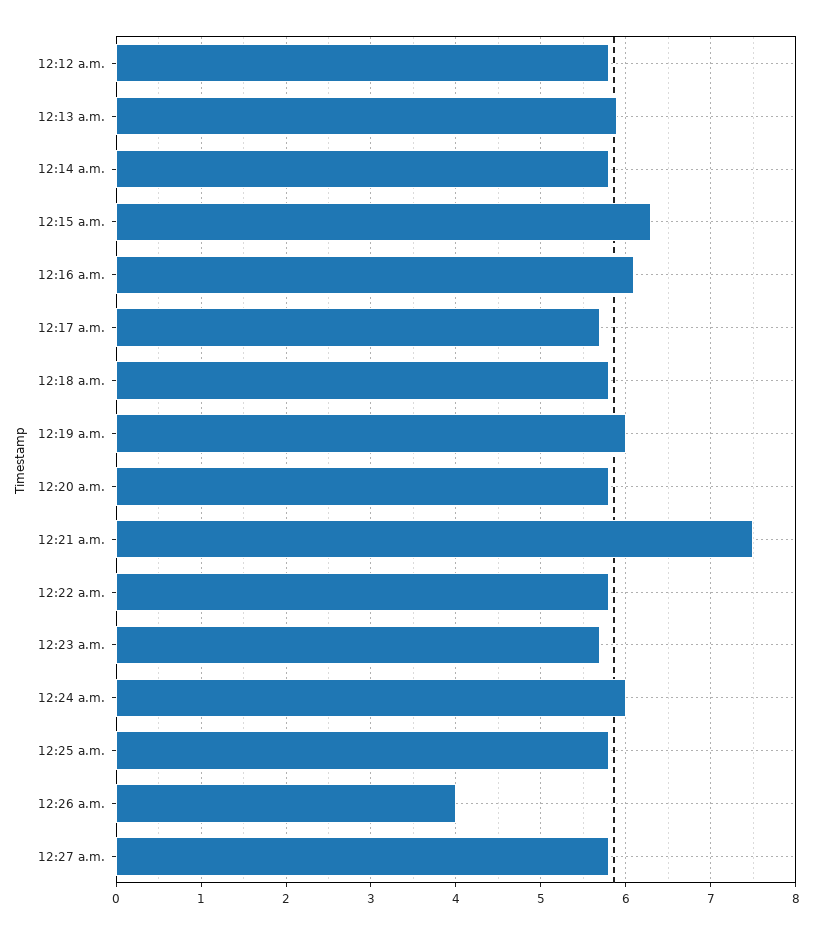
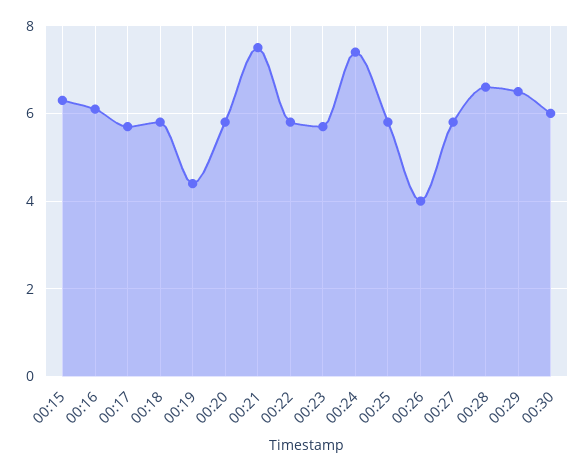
12:12 a.m.: 5.8 -> none
12:13 a.m.: 5.9 -> none
12:14 a.m.: 5.8 -> none
12:19 a.m.: 6 -> 4.5
12:24 a.m.: 6 -> 7.5
00:28: none -> 6.5
00:29: none -> 6.5
00:30: none -> 6

